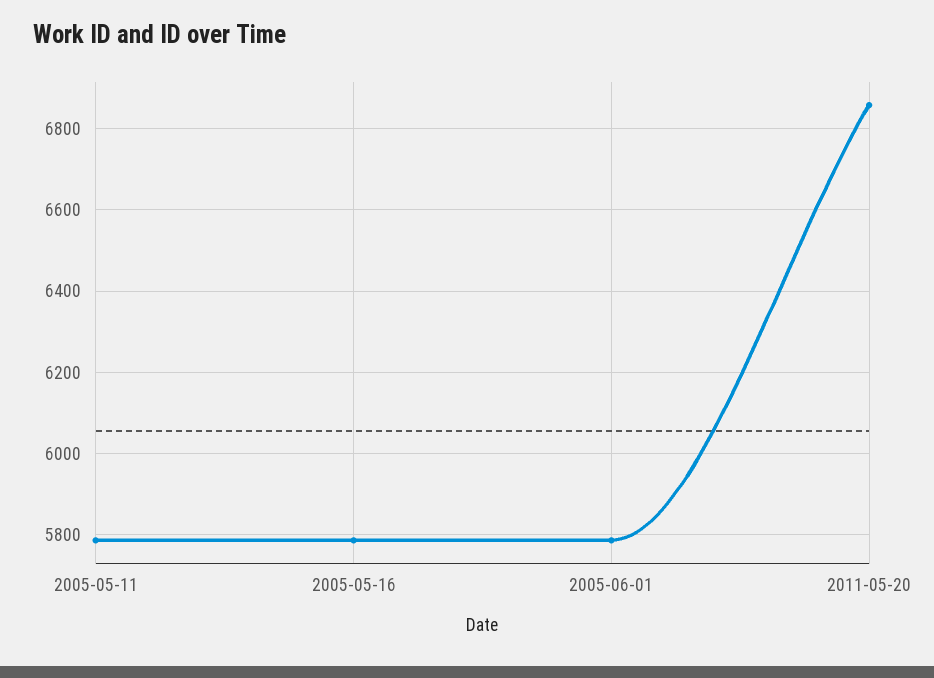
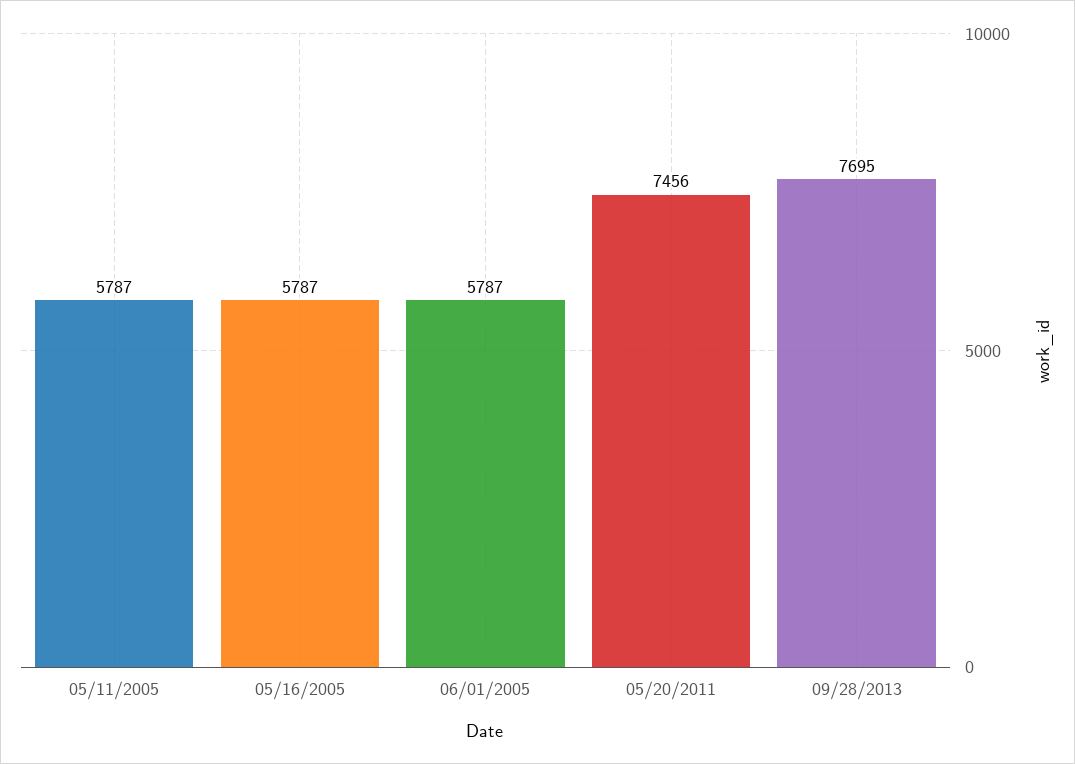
2011-05-20: 6860 -> 7456
09/28/2013: none -> 7695

